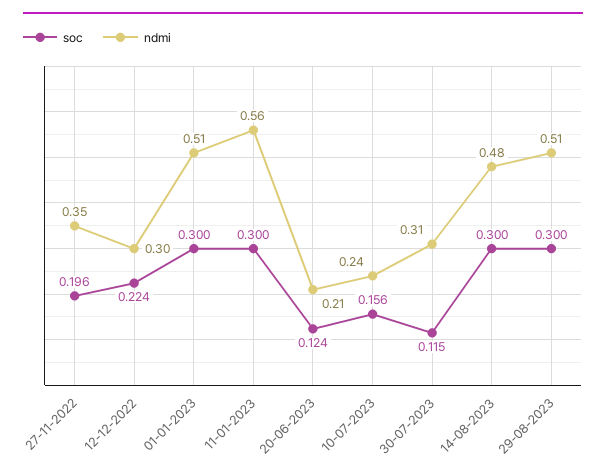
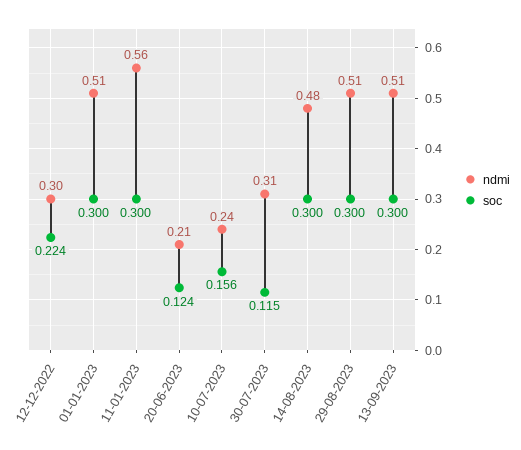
soc, 27-11-2022: 0.196 -> none
ndmi, 27-11-2022: 0.35 -> none
ndmi, 13-09-2023: none -> 0.51
soc, 13-09-2023: none -> 0.3

